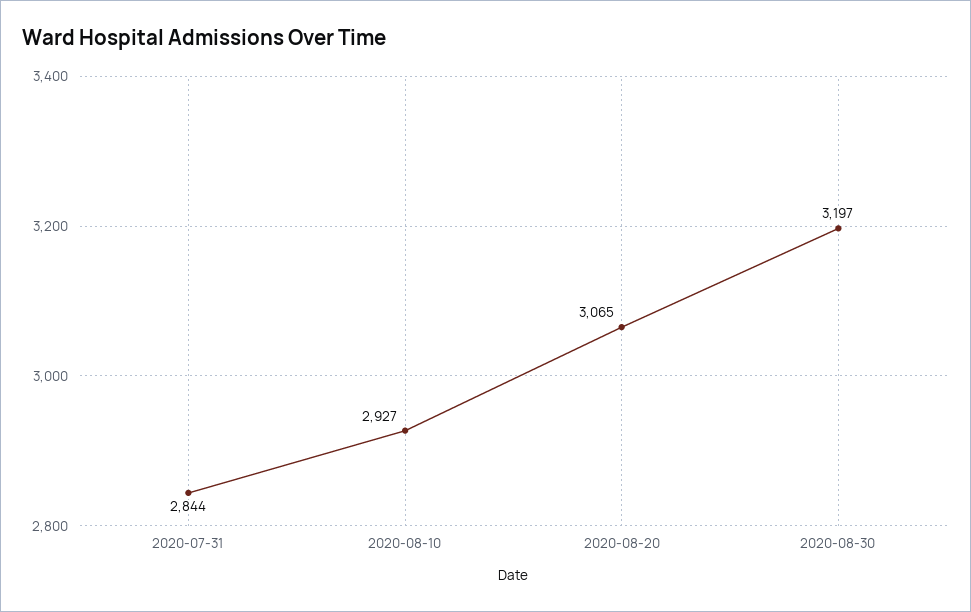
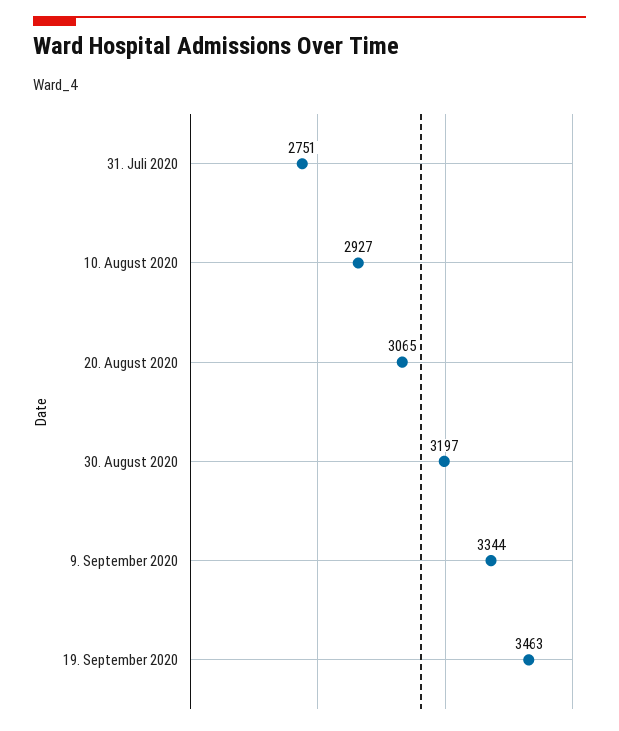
2020-07-31: 2844 -> 2751
9. September 2020: none -> 3344
19. September 2020: none -> 3463

